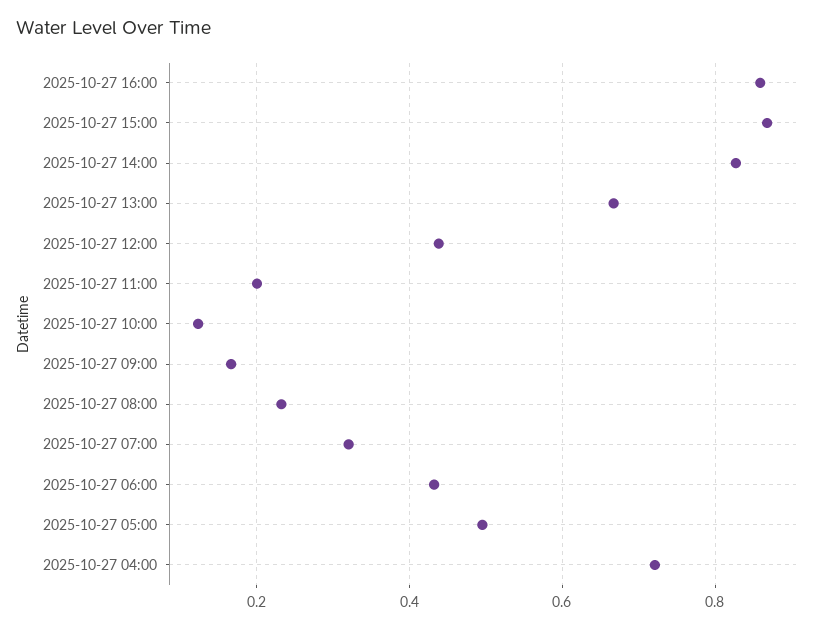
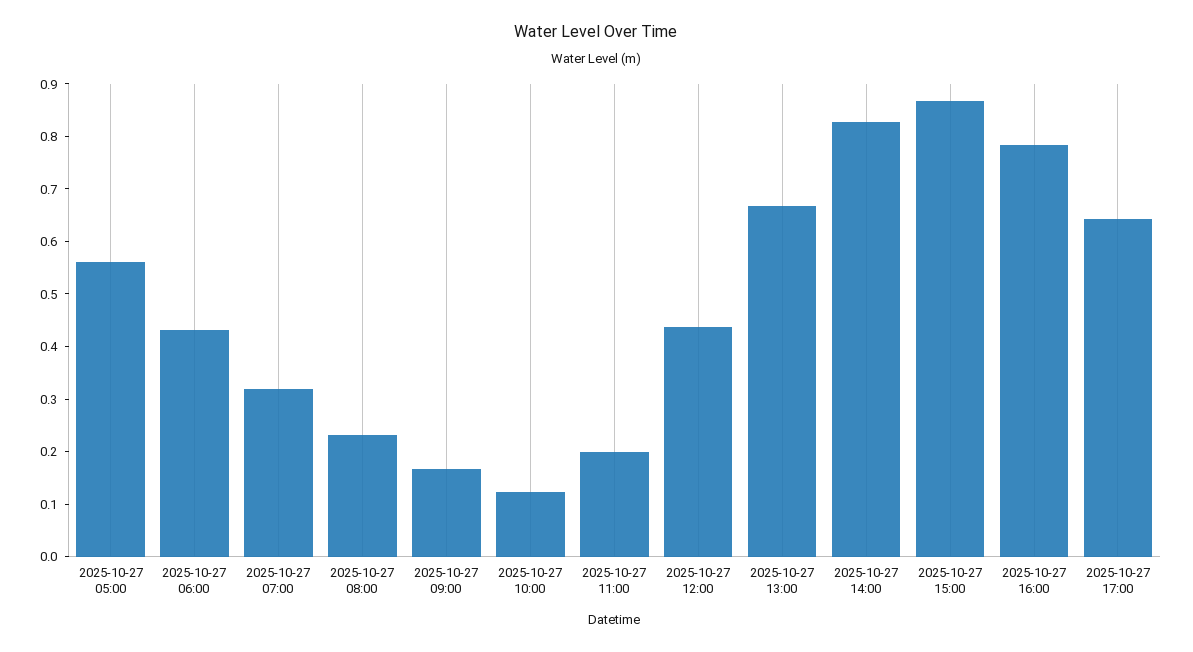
2025-10-27 16:00: 0.86 -> 0.78
2025-10-27 05:00: 0.5 -> 0.56
2025-10-27 04:00: 0.72 -> none
2025-10-27 17:00: none -> 0.64

